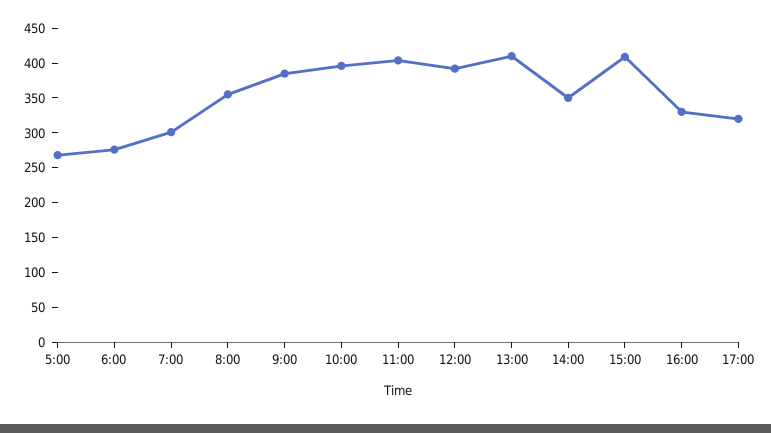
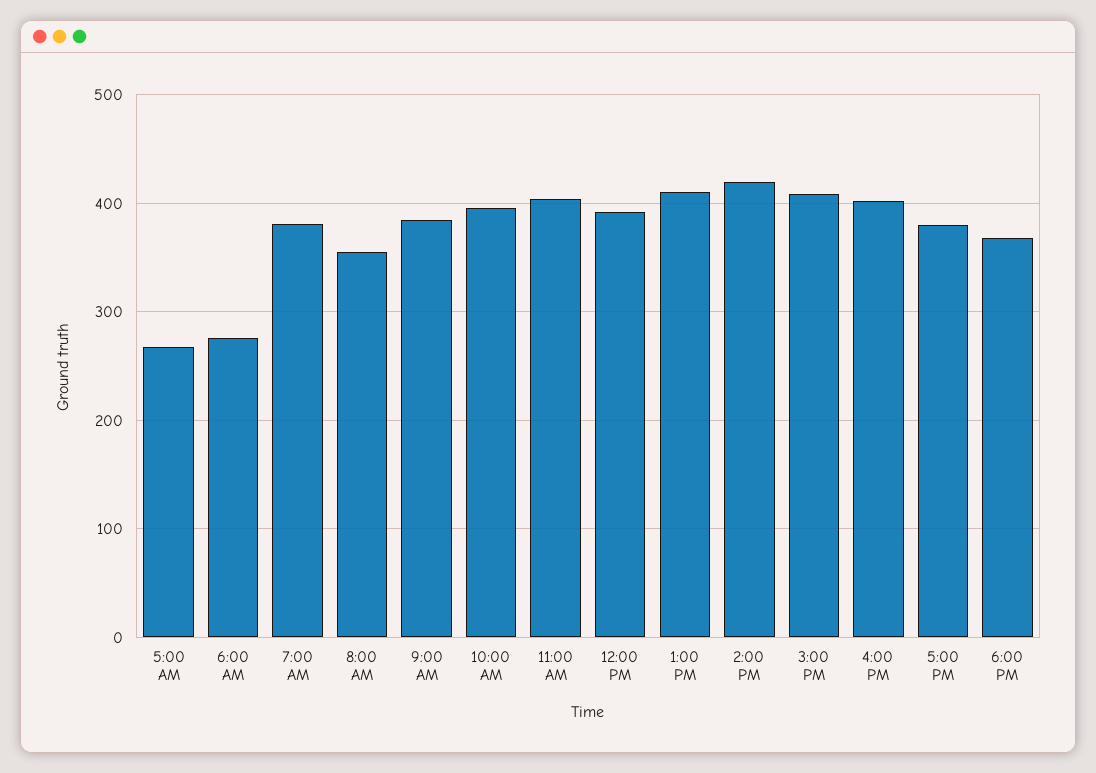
7:00: 300 -> 380
14:00: 350 -> 420
16:00: 325 -> 400
17:00: 325 -> 380
6:00 PM: none -> 370

